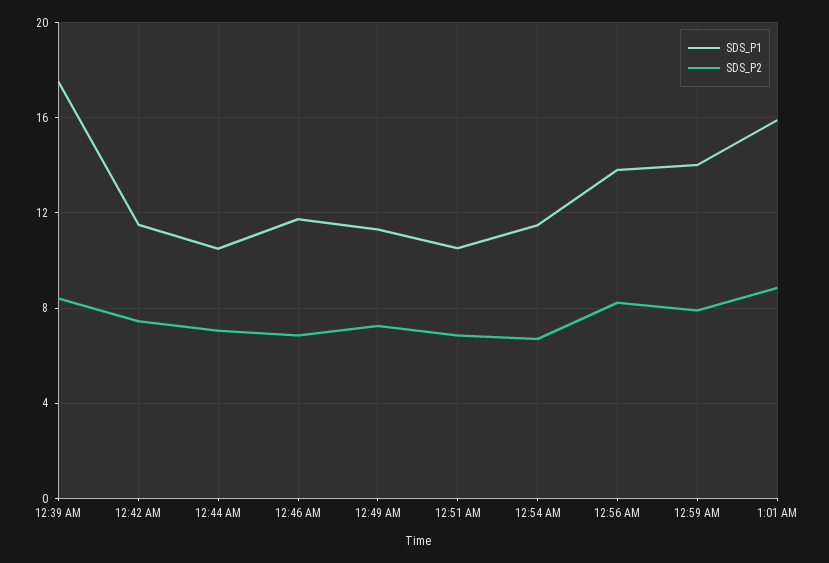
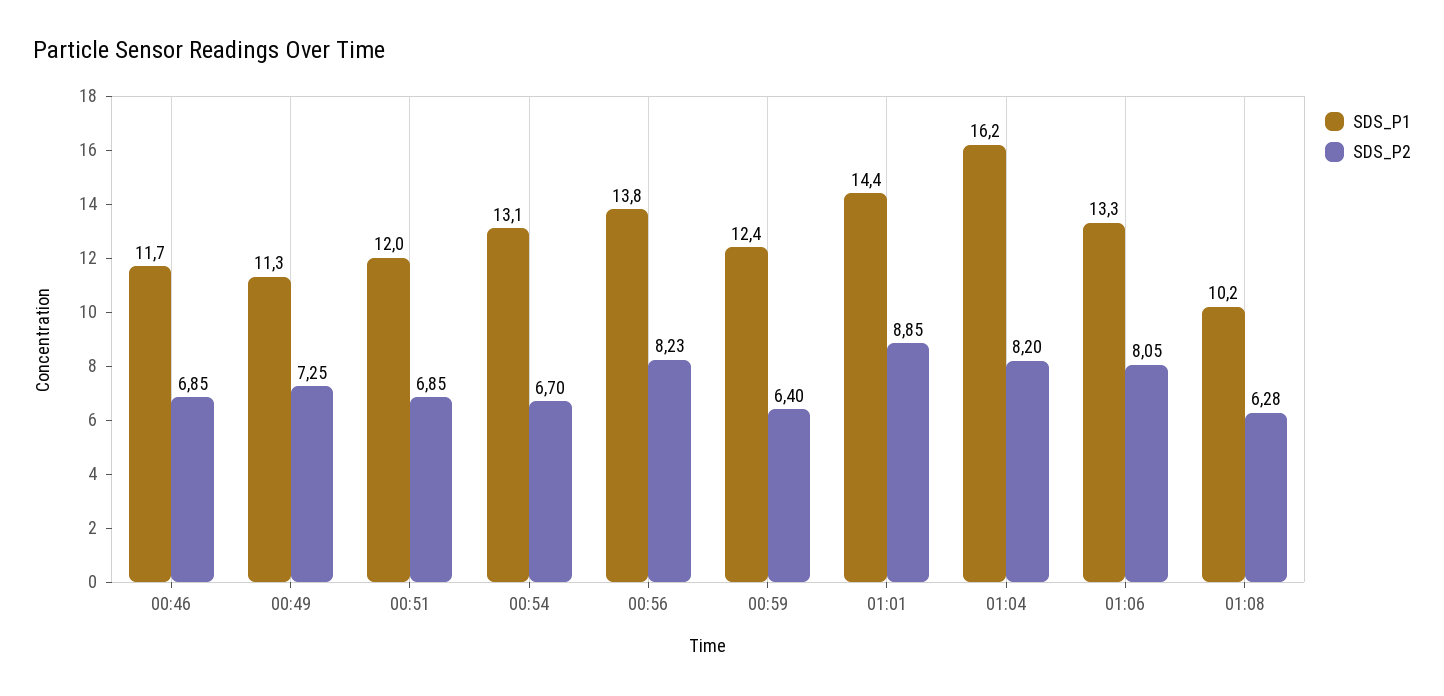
SDS_P1, 12:39 AM: 17.5 -> none
SDS_P2, 12:39 AM: 8.5 -> none
SDS_P1, 12:42 AM: 11.5 -> none
SDS_P2, 12:42 AM: 7.5 -> none
SDS_P1, 12:44 AM: 10.5 -> none
SDS_P2, 12:44 AM: 7 -> none
SDS_P1, 12:51 AM: 10.5 -> 12
SDS_P1, 12:54 AM: 11.5 -> 13.1
SDS_P1, 12:59 AM: 14 -> 12.4
SDS_P2, 12:59 AM: 8 -> 6.4
SDS_P1, 1:01 AM: 16 -> 14.4
SDS_P1, 01:04: none -> 16.2
SDS_P2, 01:04: none -> 8.2
SDS_P1, 01:06: none -> 13.3
SDS_P2, 01:06: none -> 8.05
SDS_P1, 01:08: none -> 10.2
SDS_P2, 01:08: none -> 6.28

